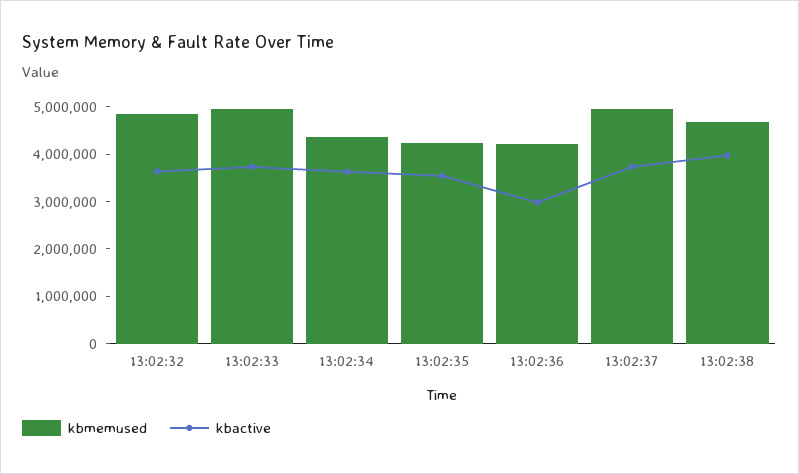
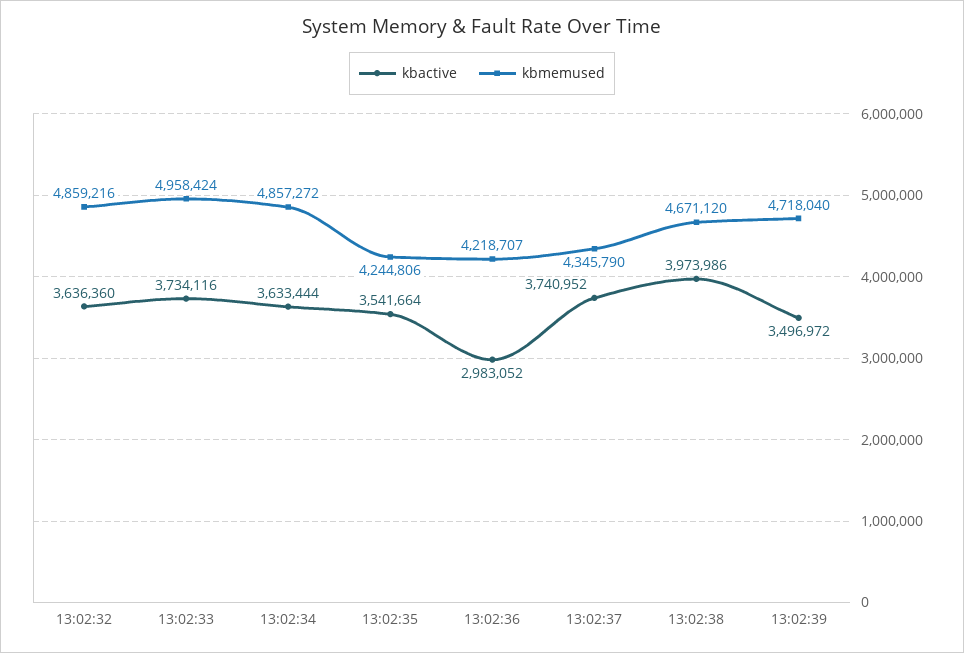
kbmemused, 13:02:34: 4400000 -> 4857272
kbmemused, 13:02:37: 5000000 -> 4345790
kbactive, 13:02:39: none -> 3496972
kbmemused, 13:02:39: none -> 4718040

